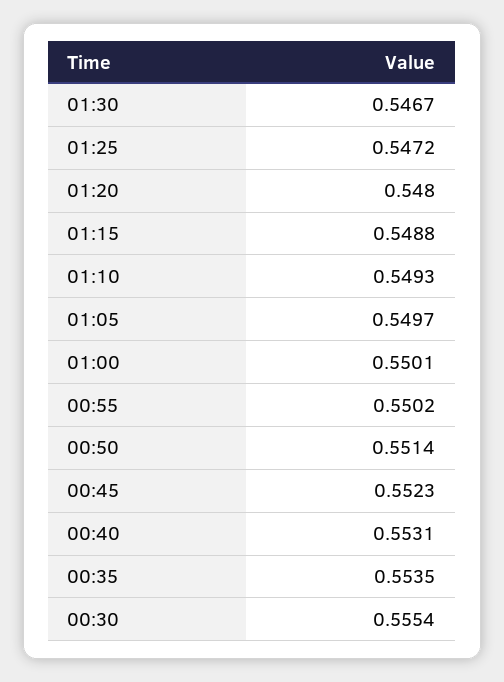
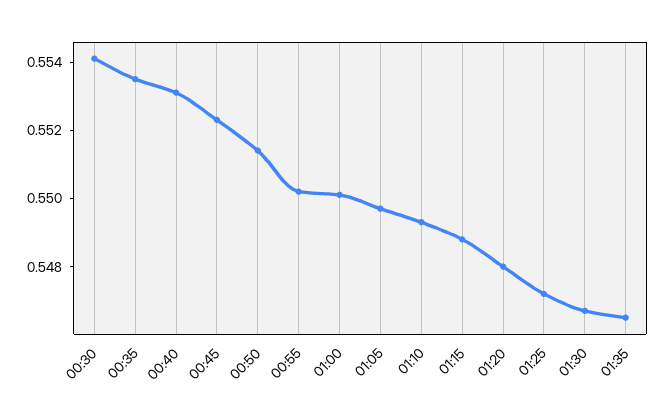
00:30: 0.5554 -> 0.554
01:35: none -> 0.5465

